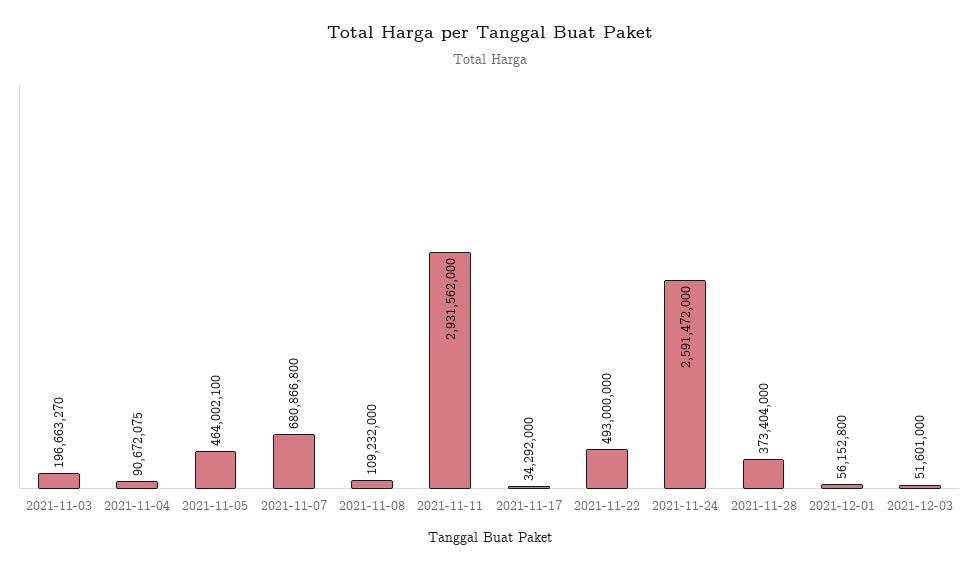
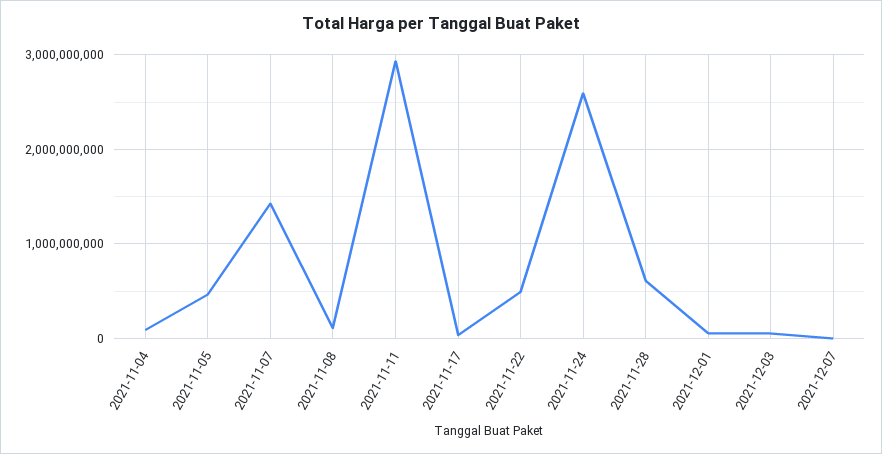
2021-11-03: 196663270 -> none
2021-11-07: 680866800 -> 1400000000
2021-11-28: 373404000 -> 600000000
2021-12-07: none -> 0

